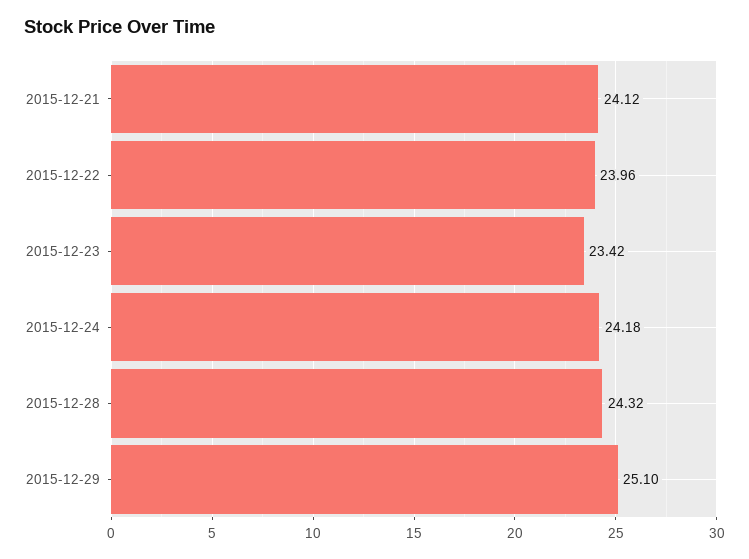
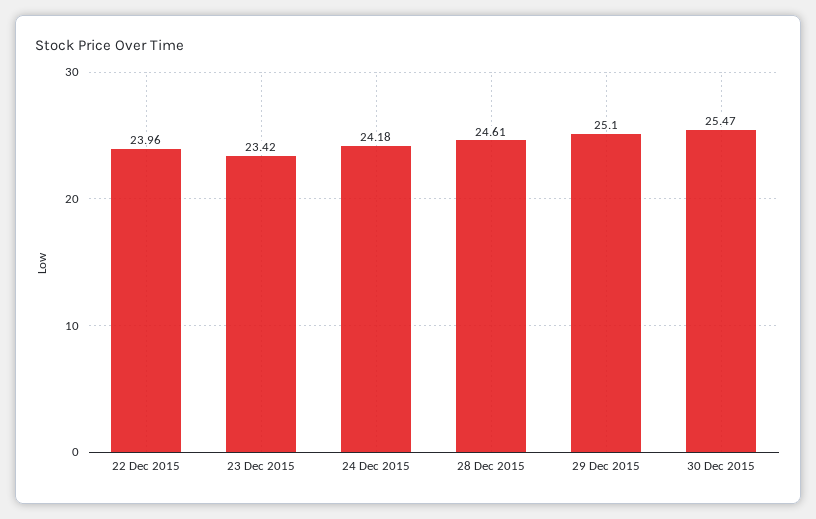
2015-12-21: 24.12 -> none
2015-12-28: 24.32 -> 24.61
30 Dec 2015: none -> 25.47

